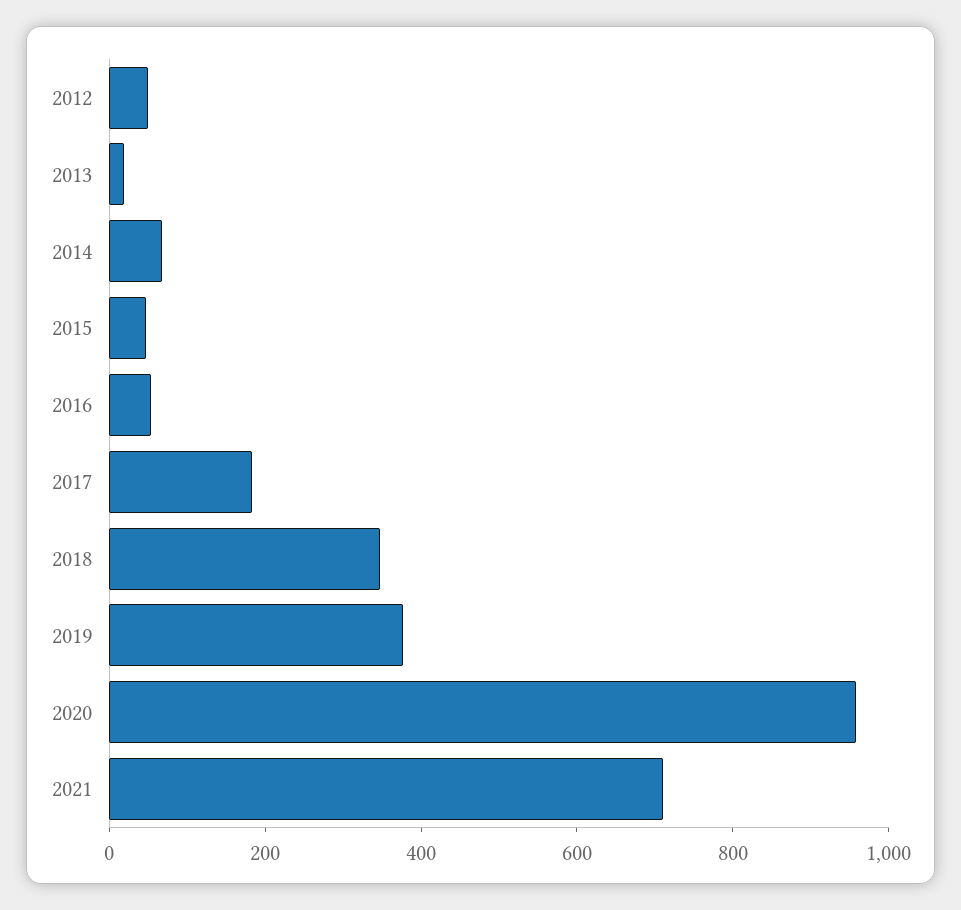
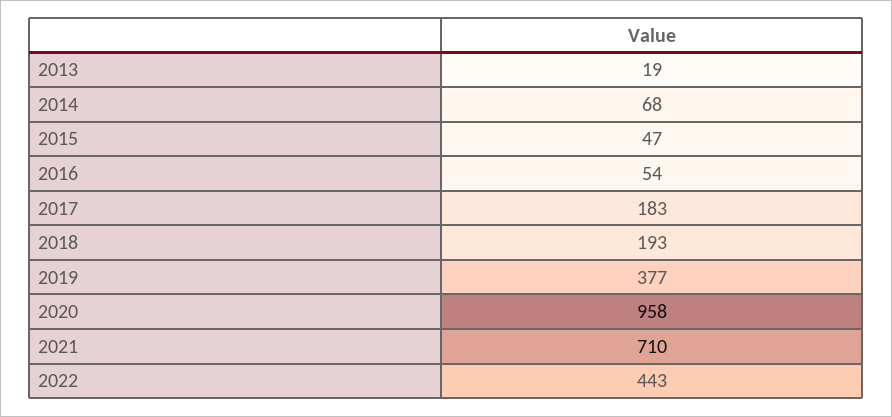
2012: 50 -> none
2018: 350 -> 193
2022: none -> 443

